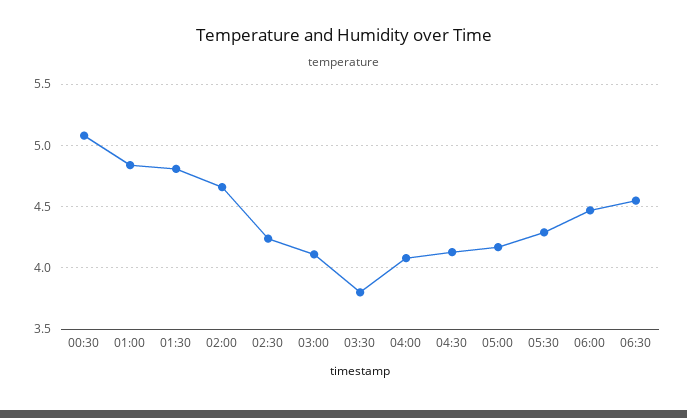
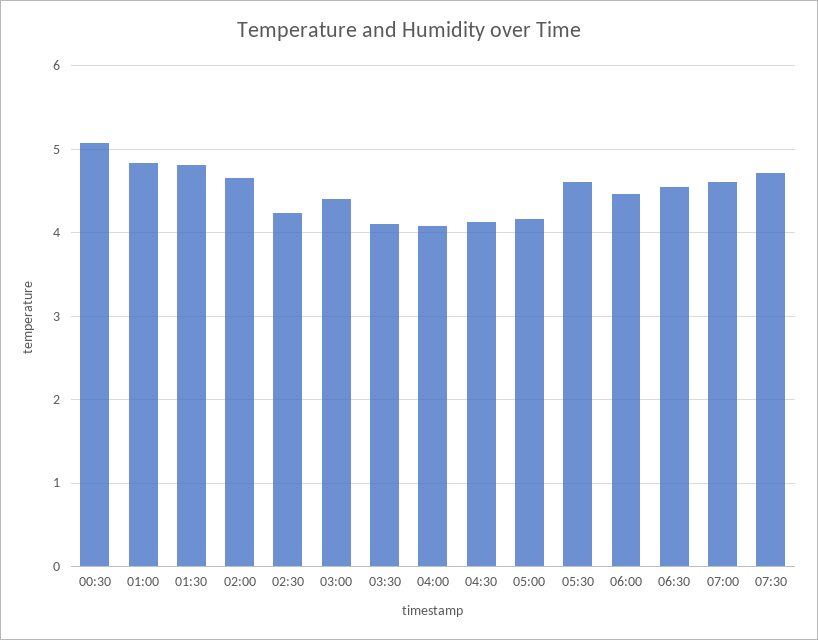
03:00: 4.1 -> 4.4
03:30: 3.8 -> 4.1
05:30: 4.3 -> 4.6
07:00: none -> 4.6
07:30: none -> 4.7

